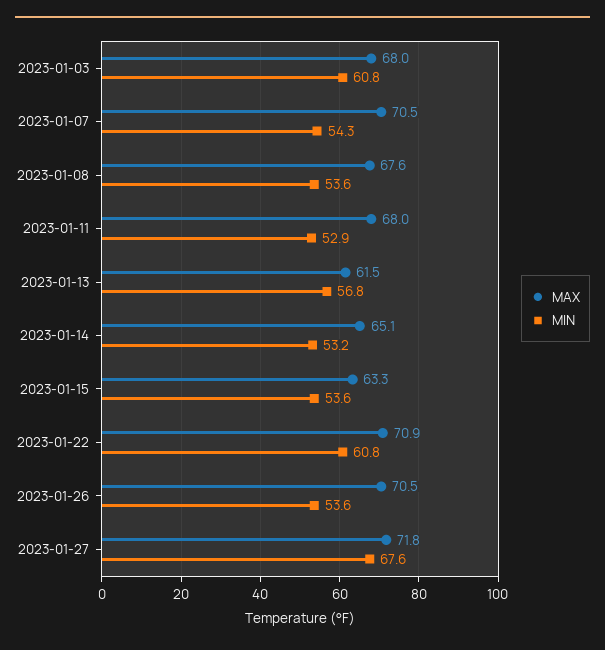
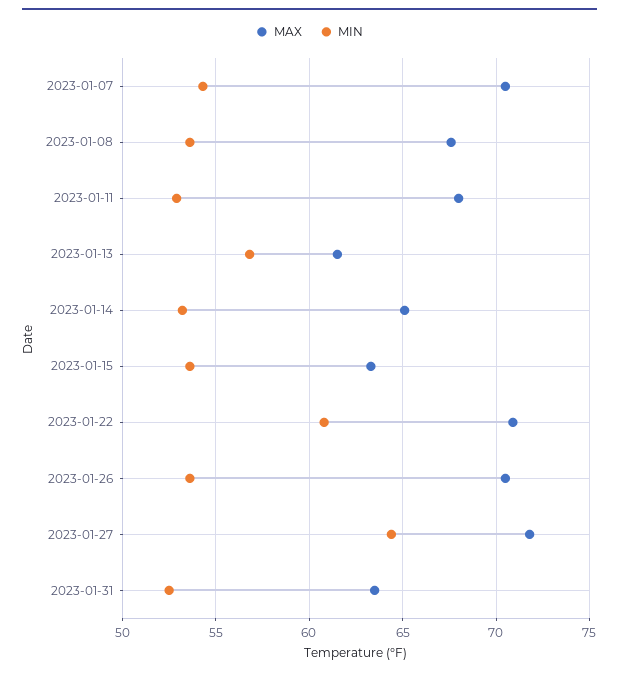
MAX, 2023-01-03: 68 -> none
MIN, 2023-01-03: 60.8 -> none
MIN, 2023-01-27: 67.6 -> 64.5
MAX, 2023-01-31: none -> 63.5
MIN, 2023-01-31: none -> 52.5

